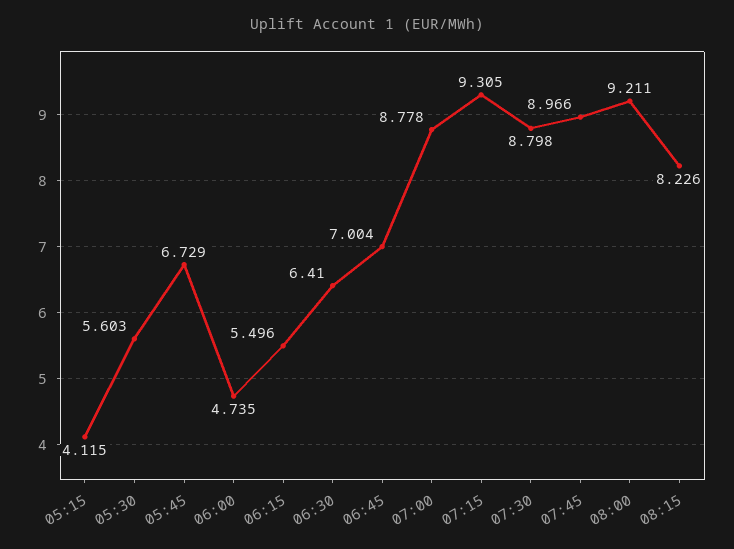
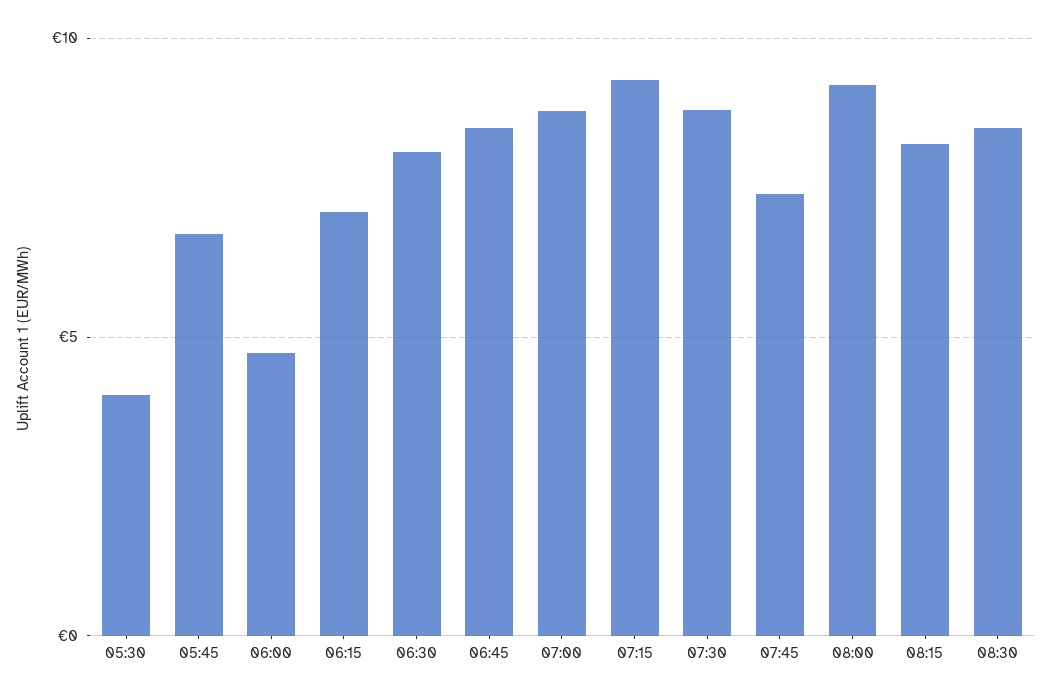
05:15: 4.115 -> none
05:30: 5.603 -> 4
06:15: 5.496 -> 7
06:30: 6.41 -> 8
06:45: 7.004 -> 8.5
07:45: 8.966 -> 7.5
08:30: none -> 8.5

